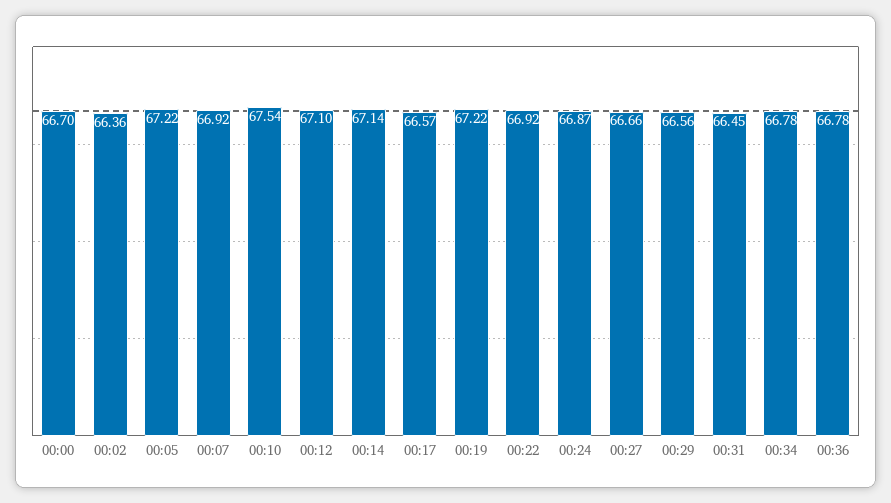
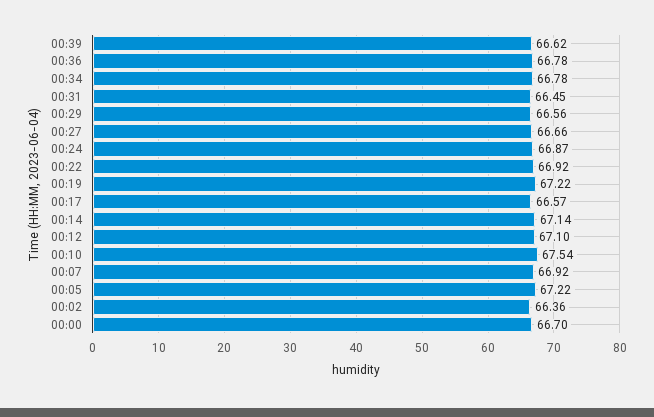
00:39: none -> 66.62

